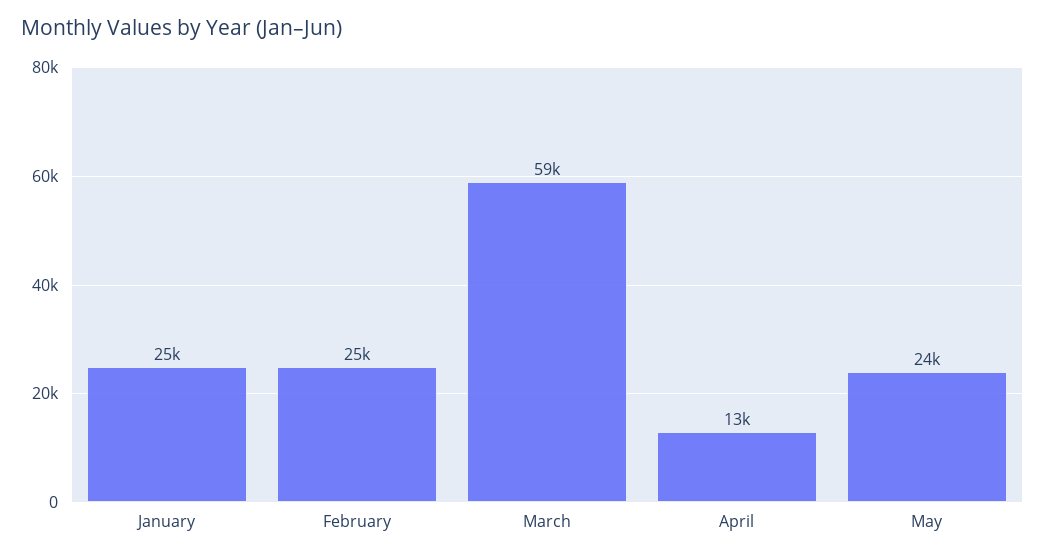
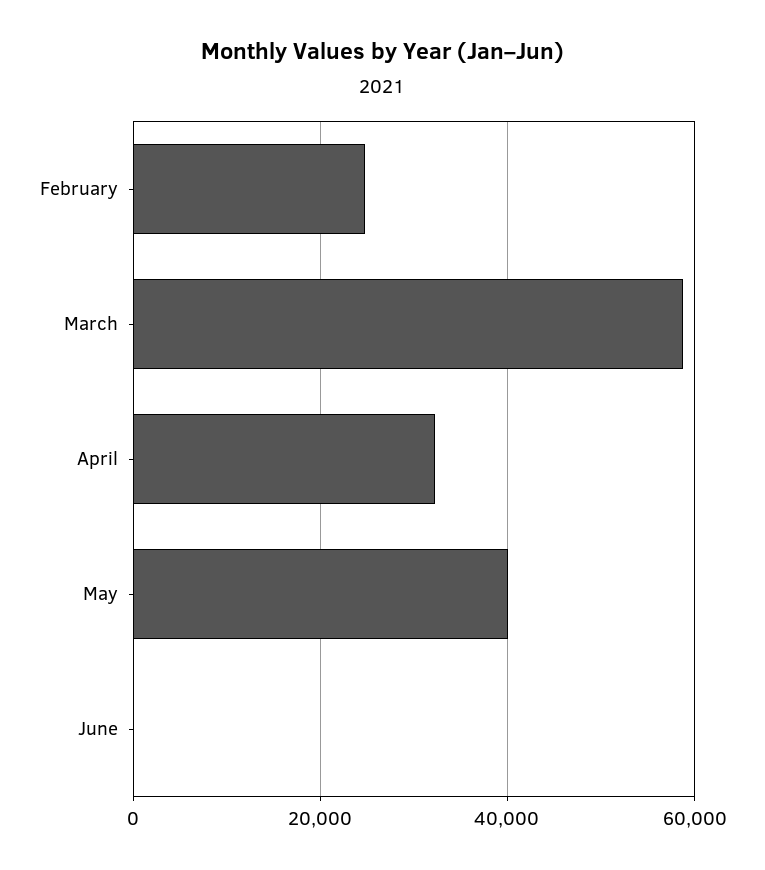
January: 25000 -> none
April: 13000 -> 32000
May: 24000 -> 40000
June: none -> 0

